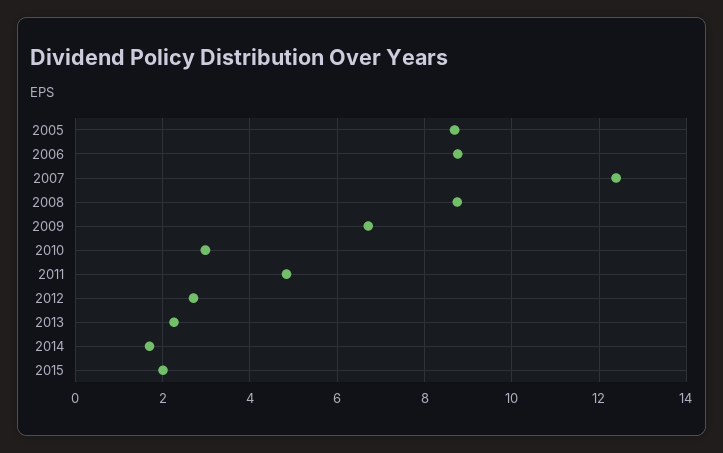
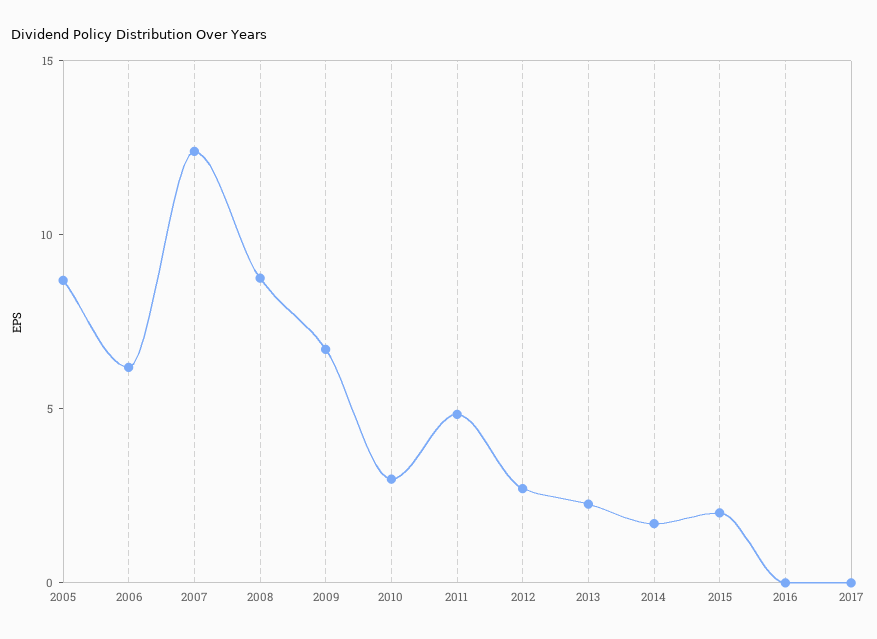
2006: 8.8 -> 6
2016: none -> 0
2017: none -> 0

